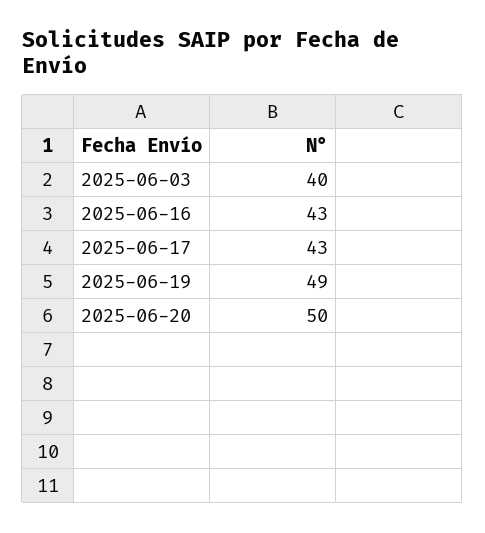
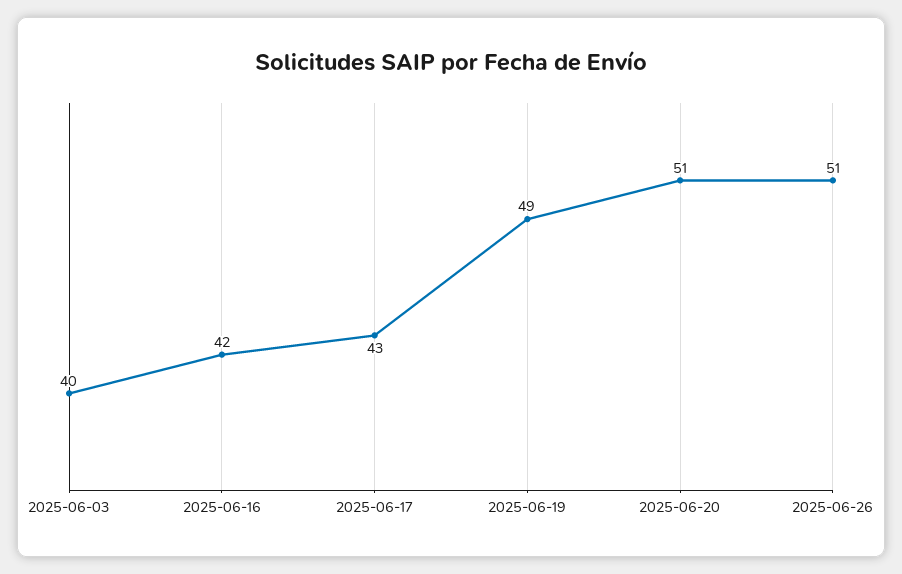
2025-06-16: 43 -> 42
2025-06-20: 50 -> 51
2025-06-26: none -> 51

